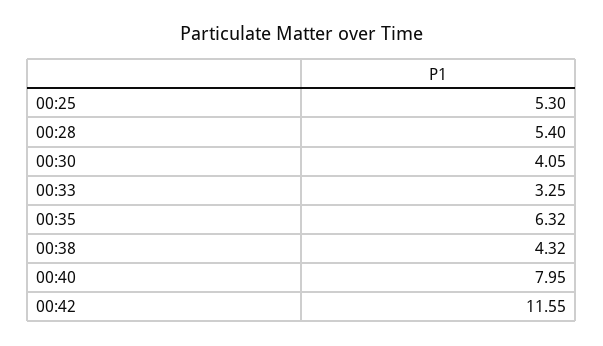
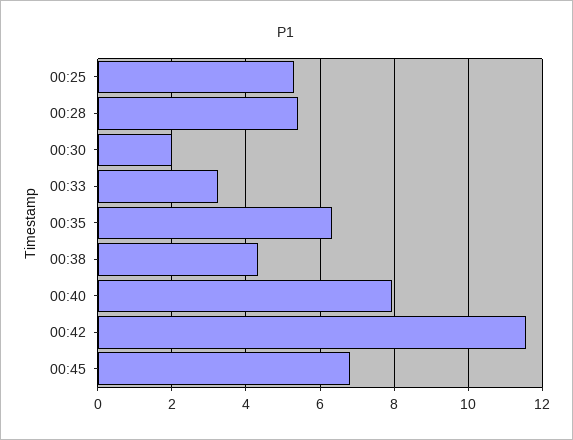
00:30: 4.05 -> 2
00:45: none -> 6.8

